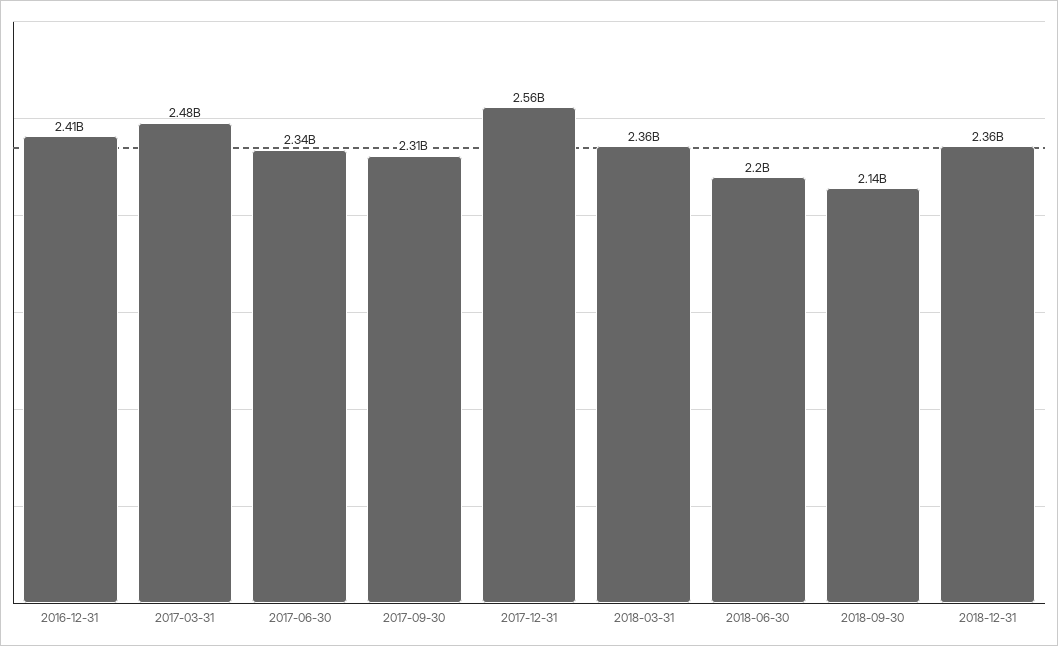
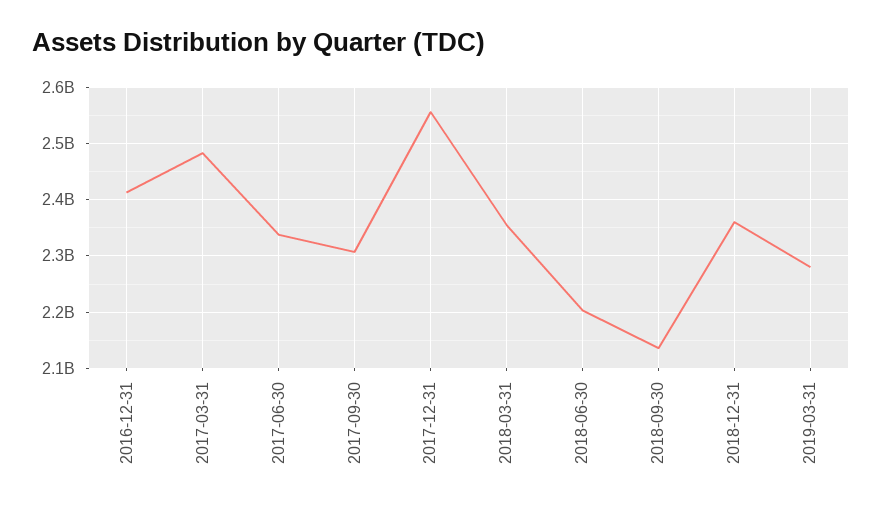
2019-03-31: none -> 2280000000

